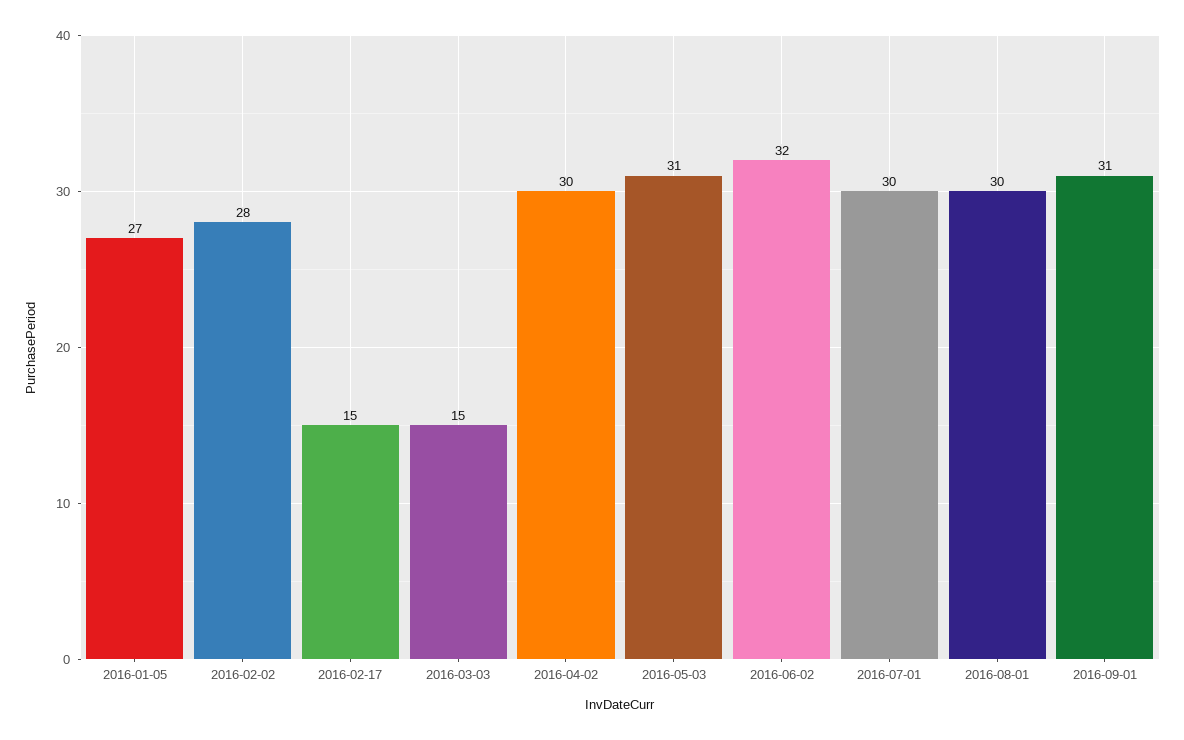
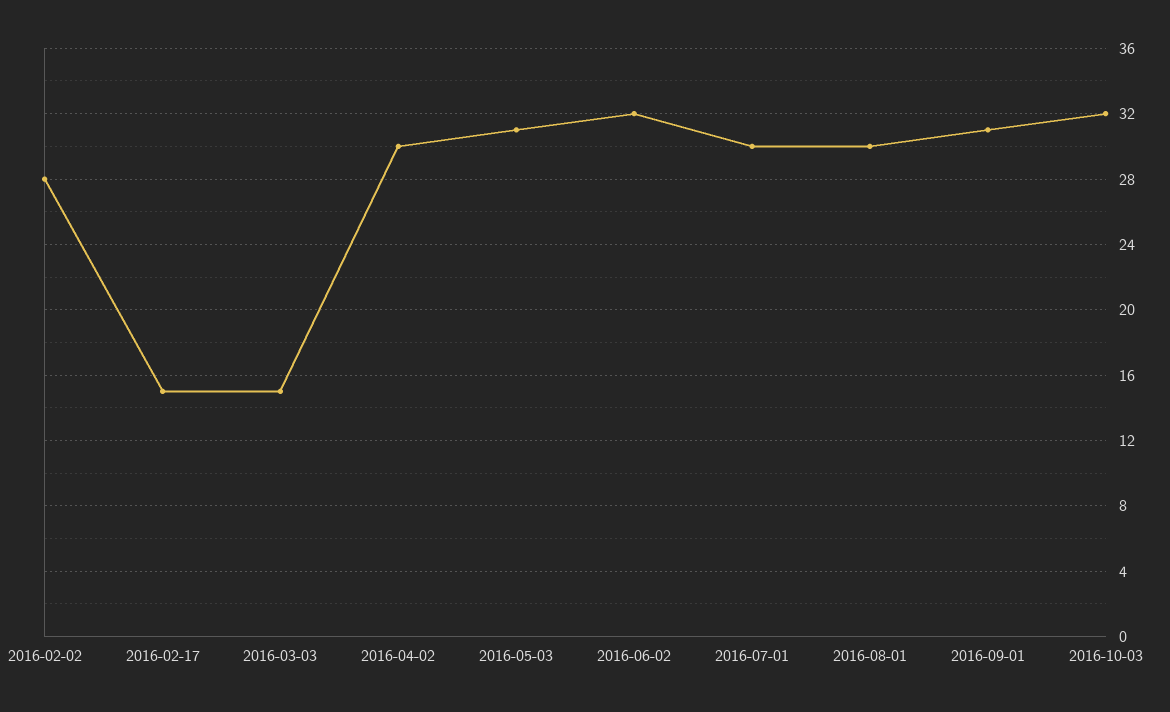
2016-01-05: 27 -> none
2016-10-03: none -> 32

